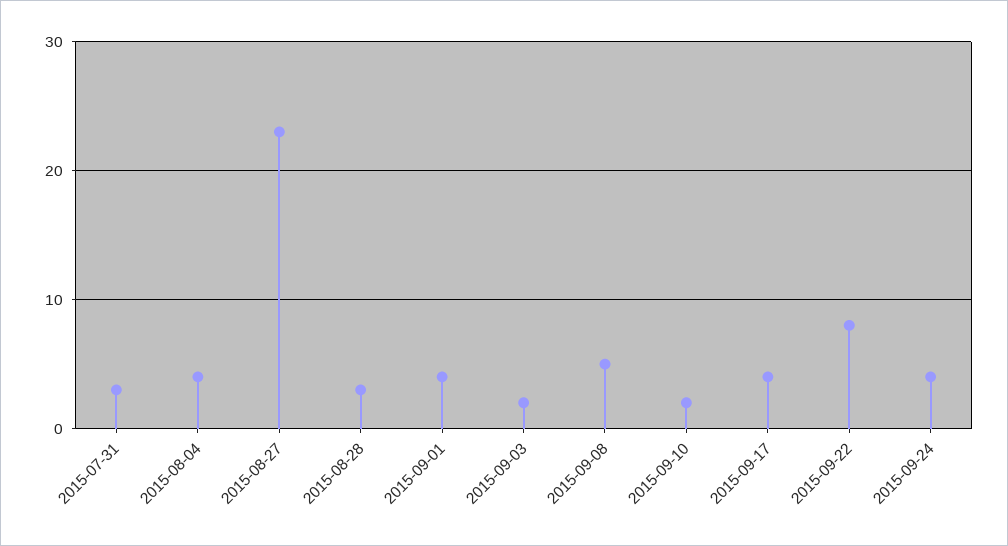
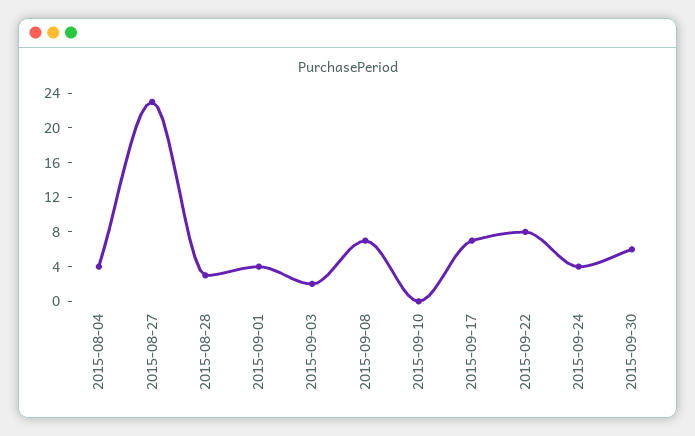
2015-07-31: 3 -> none
2015-09-08: 5 -> 7
2015-09-10: 2 -> 0
2015-09-17: 4 -> 7
2015-09-30: none -> 6

